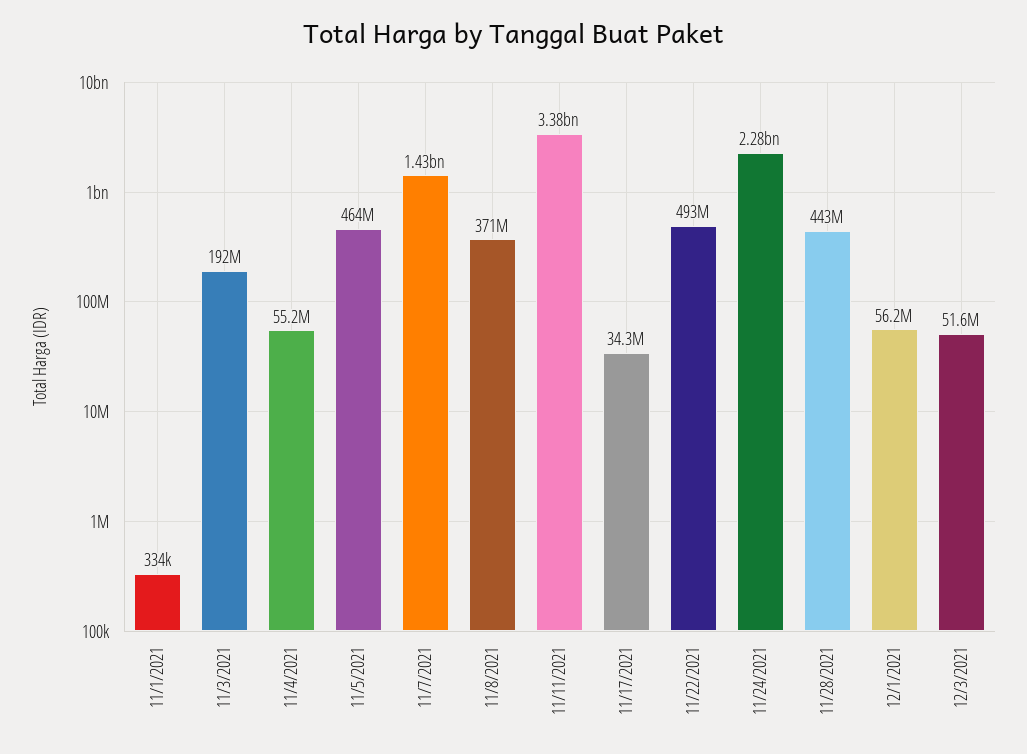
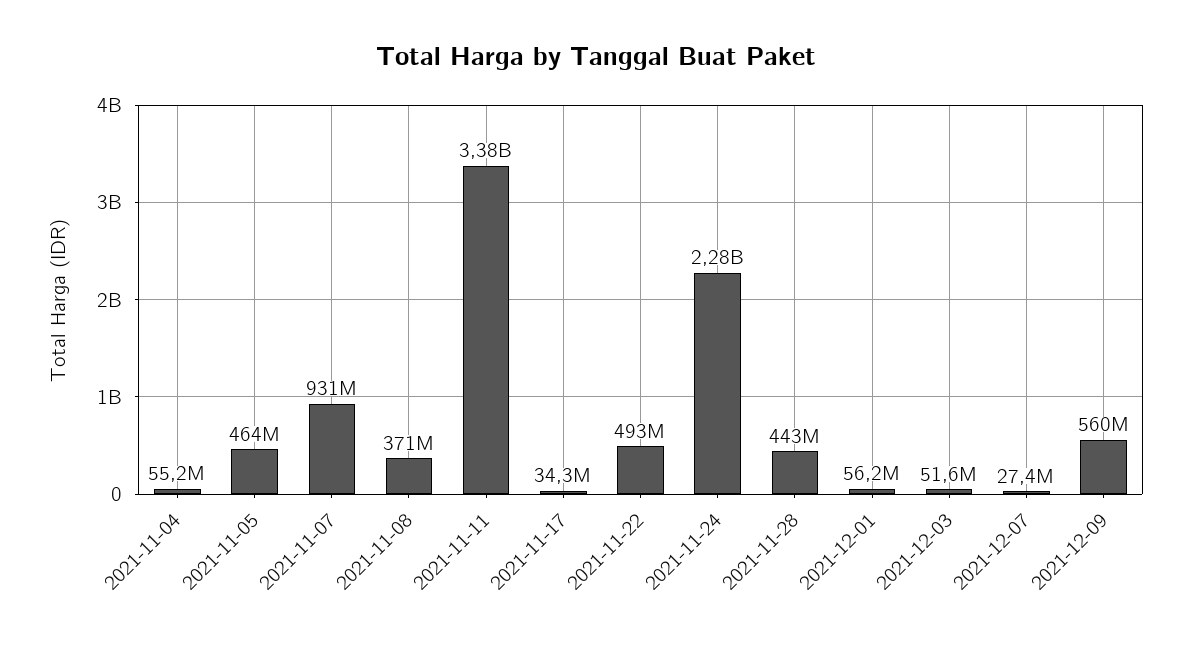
11/1/2021: 334000 -> none
11/3/2021: 192000000 -> none
11/7/2021: 1430000000 -> 931000000
2021-12-07: none -> 27400000
2021-12-09: none -> 560000000

